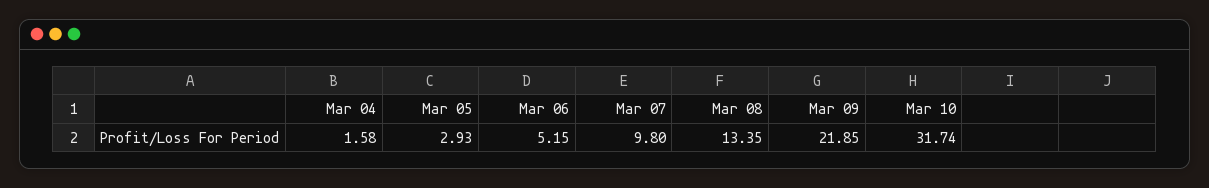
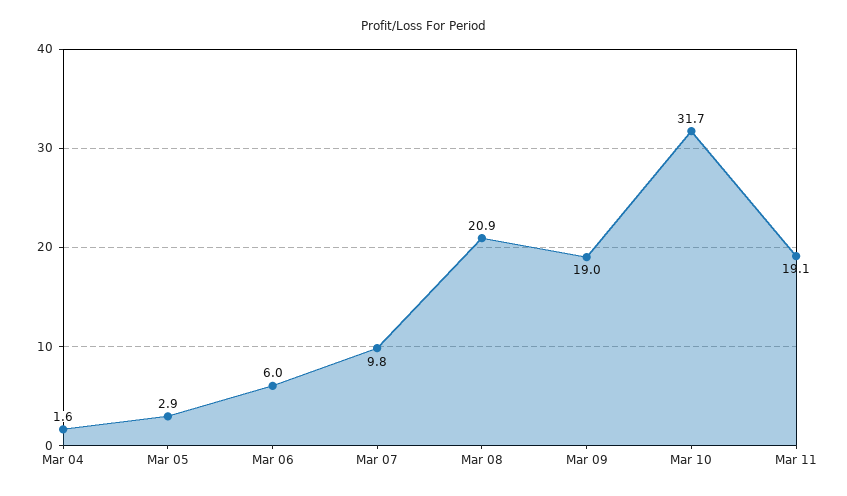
Mar 06: 5.15 -> 6
Mar 08: 13.35 -> 20.9
Mar 09: 21.85 -> 19
Mar 11: none -> 19.1

